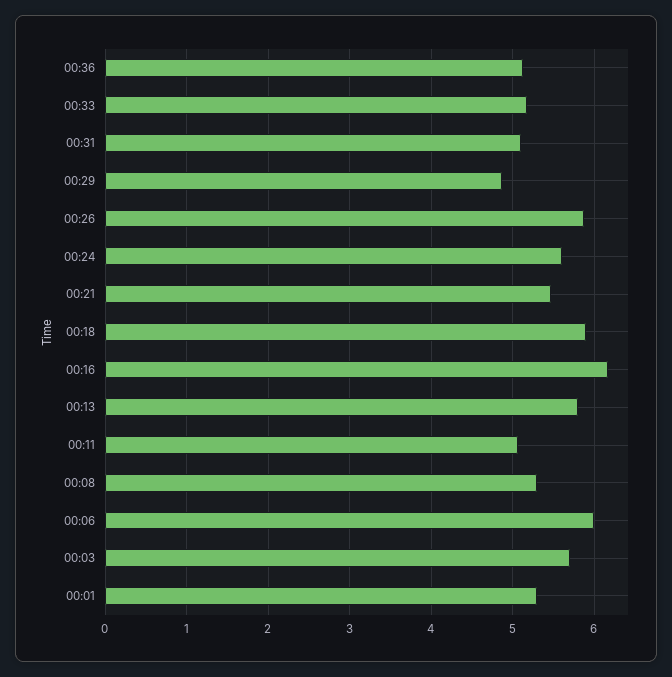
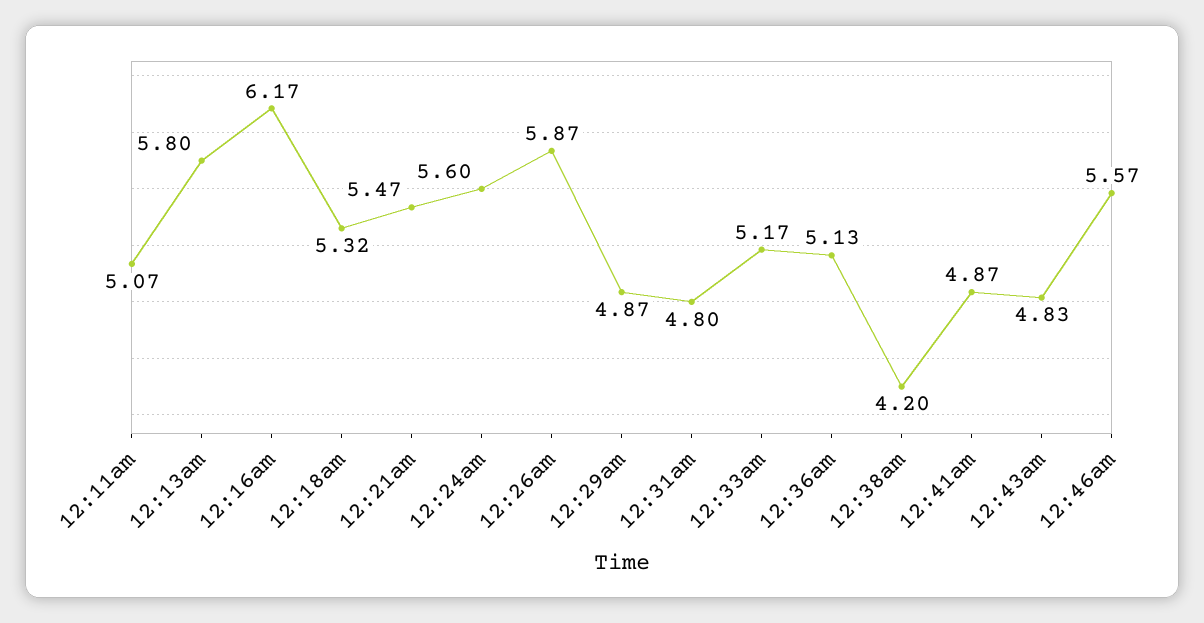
00:31: 5.1 -> 4.8
00:18: 5.9 -> 5.32
00:08: 5.3 -> none
00:06: 6 -> none
00:03: 5.7 -> none
00:01: 5.3 -> none
12:38am: none -> 4.2
12:41am: none -> 4.87
12:43am: none -> 4.83
12:46am: none -> 5.57

